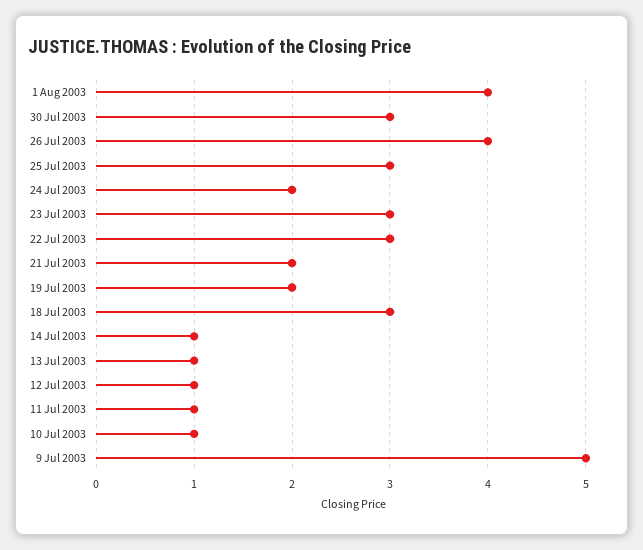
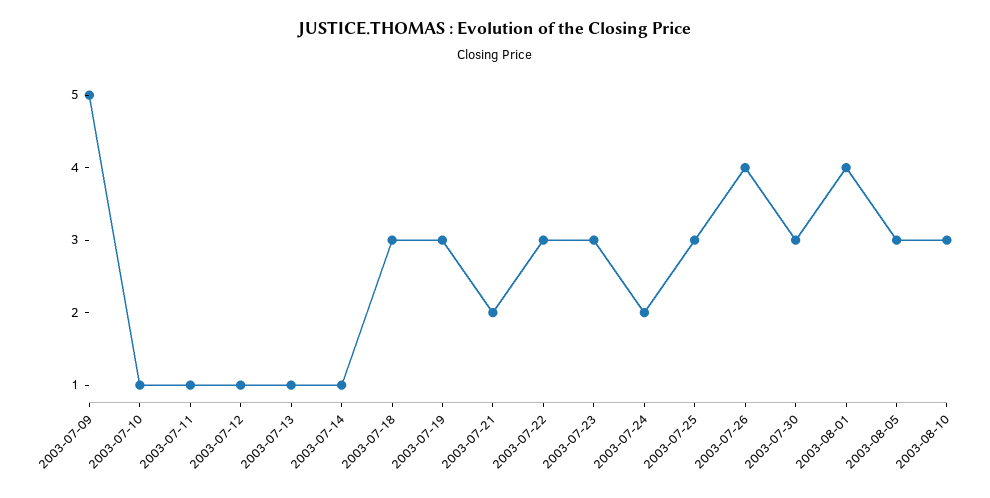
19 Jul 2003: 2 -> 3
2003-08-05: none -> 3
2003-08-10: none -> 3

